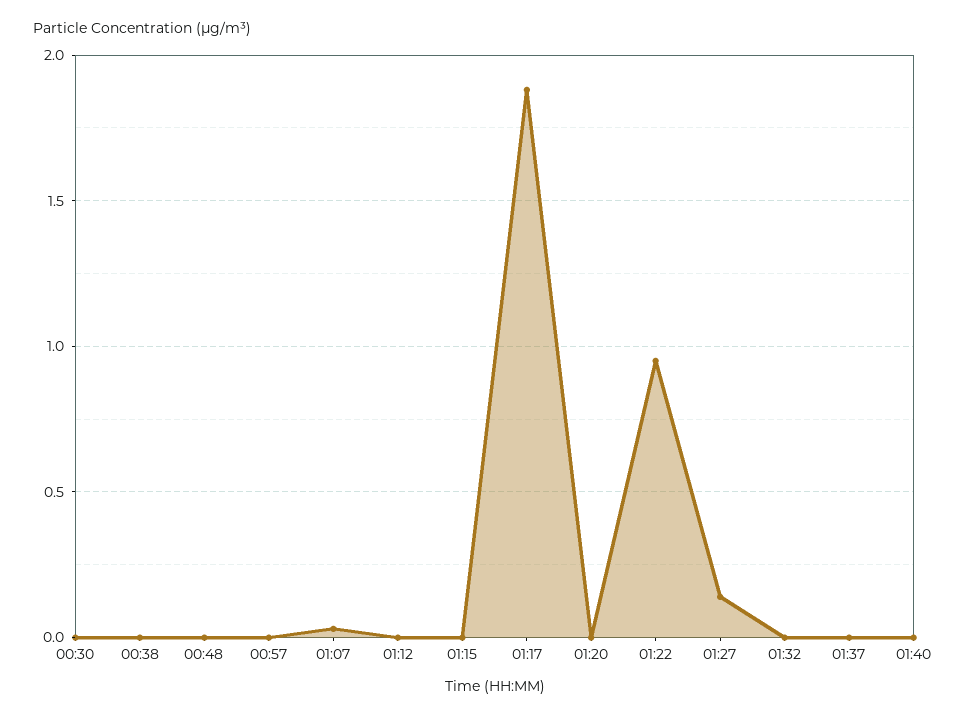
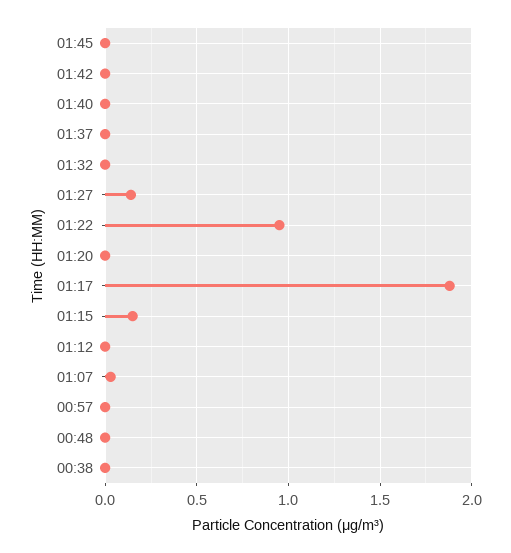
00:30: 0 -> none
01:15: 0 -> 0.15
01:45: none -> 0
01:42: none -> 0

